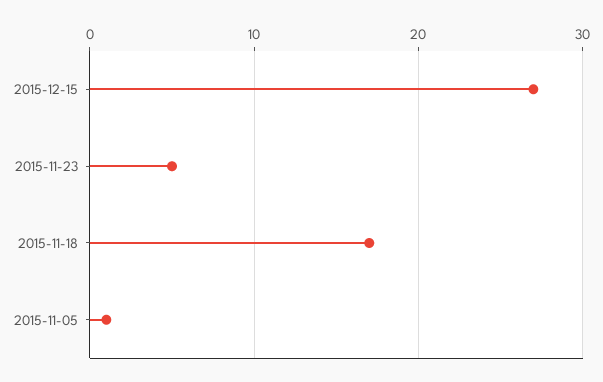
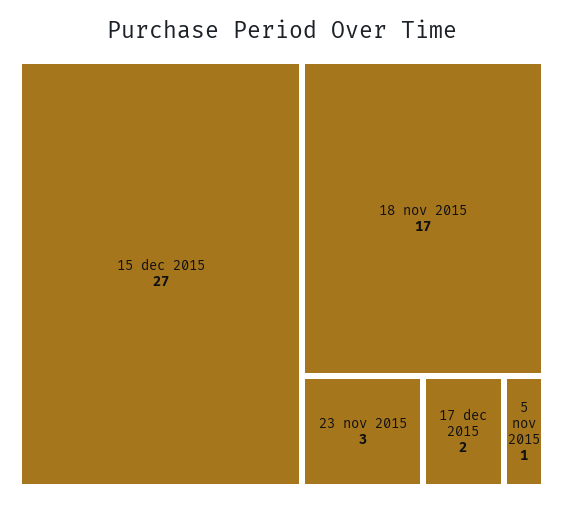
2015-11-23: 5 -> 3
17 dec 2015: none -> 2

